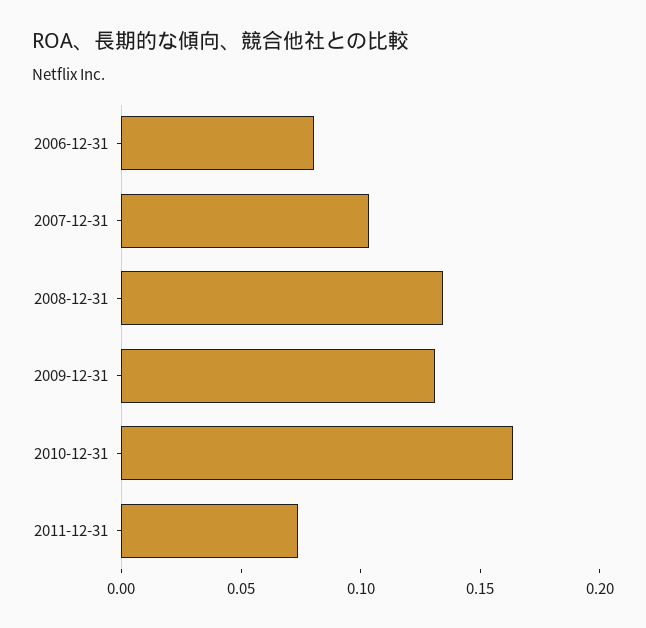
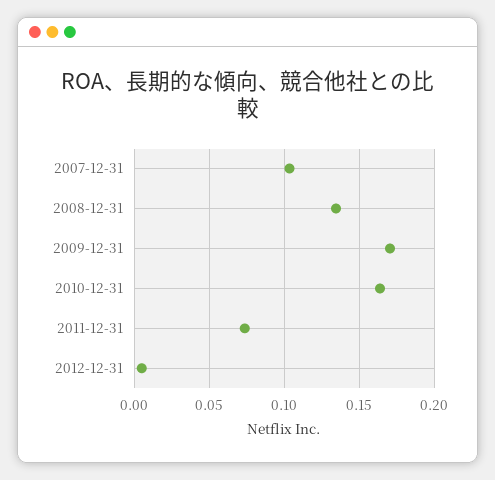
2006-12-31: 0.08 -> none
2009-12-31: 0.13 -> 0.17
2012-12-31: none -> 0.005

